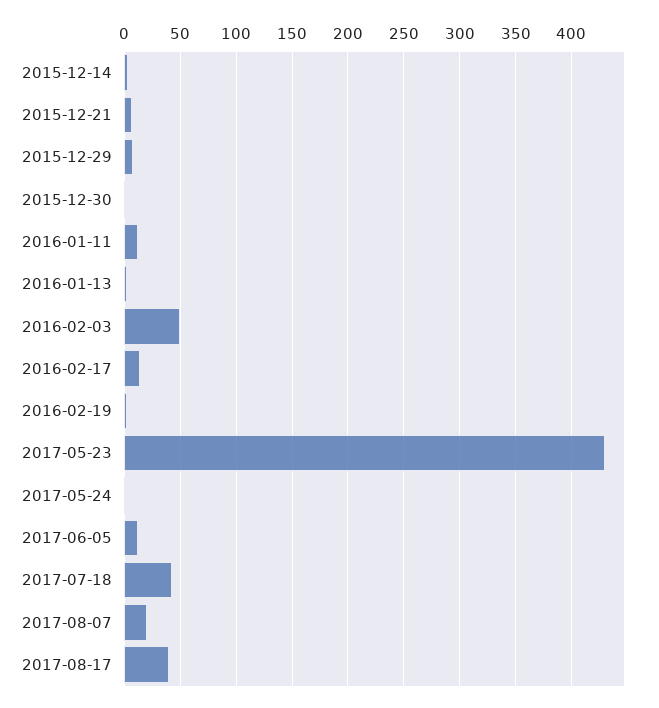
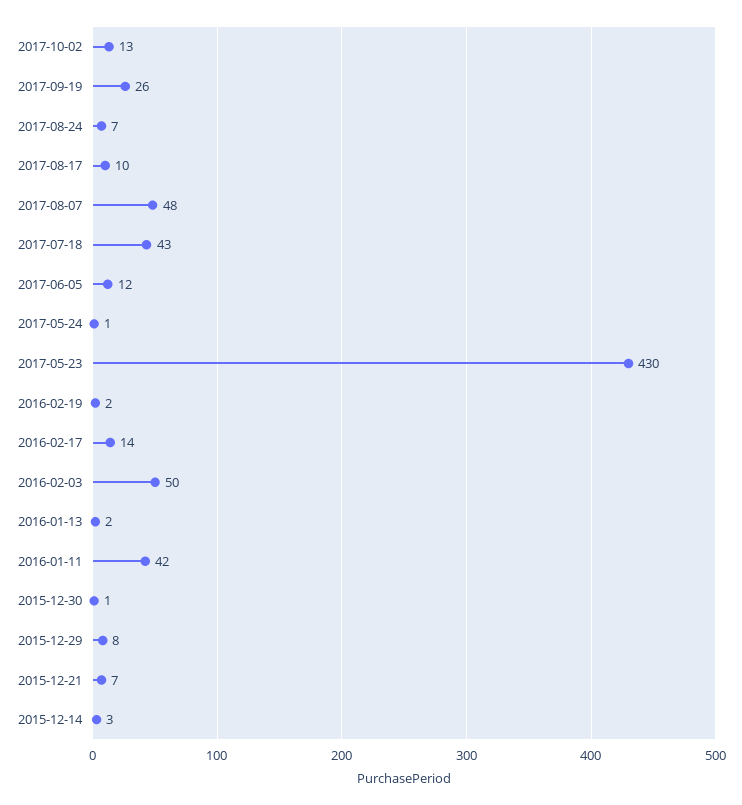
2016-01-11: 10 -> 42
2017-08-07: 20 -> 48
2017-08-17: 40 -> 10
2017-10-02: none -> 13
2017-09-19: none -> 26
2017-08-24: none -> 7

